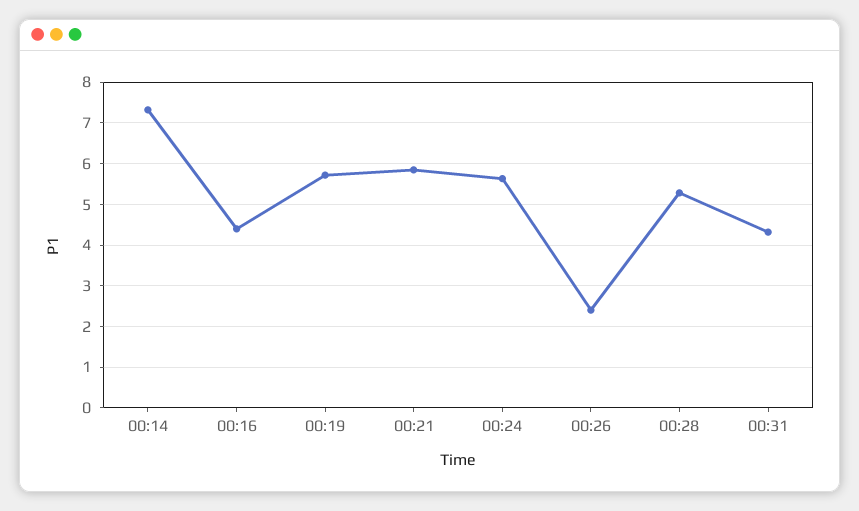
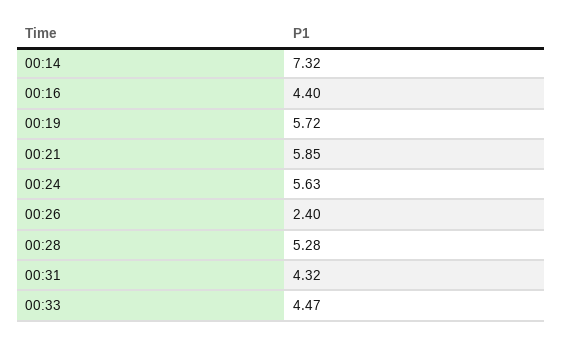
00:33: none -> 4.47

